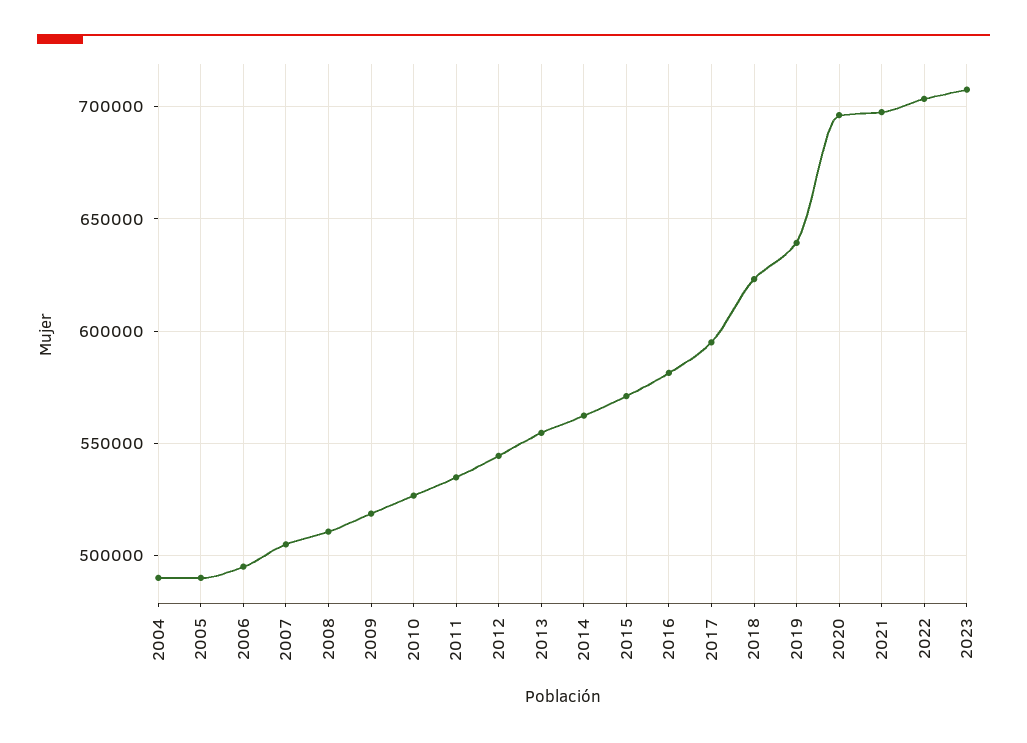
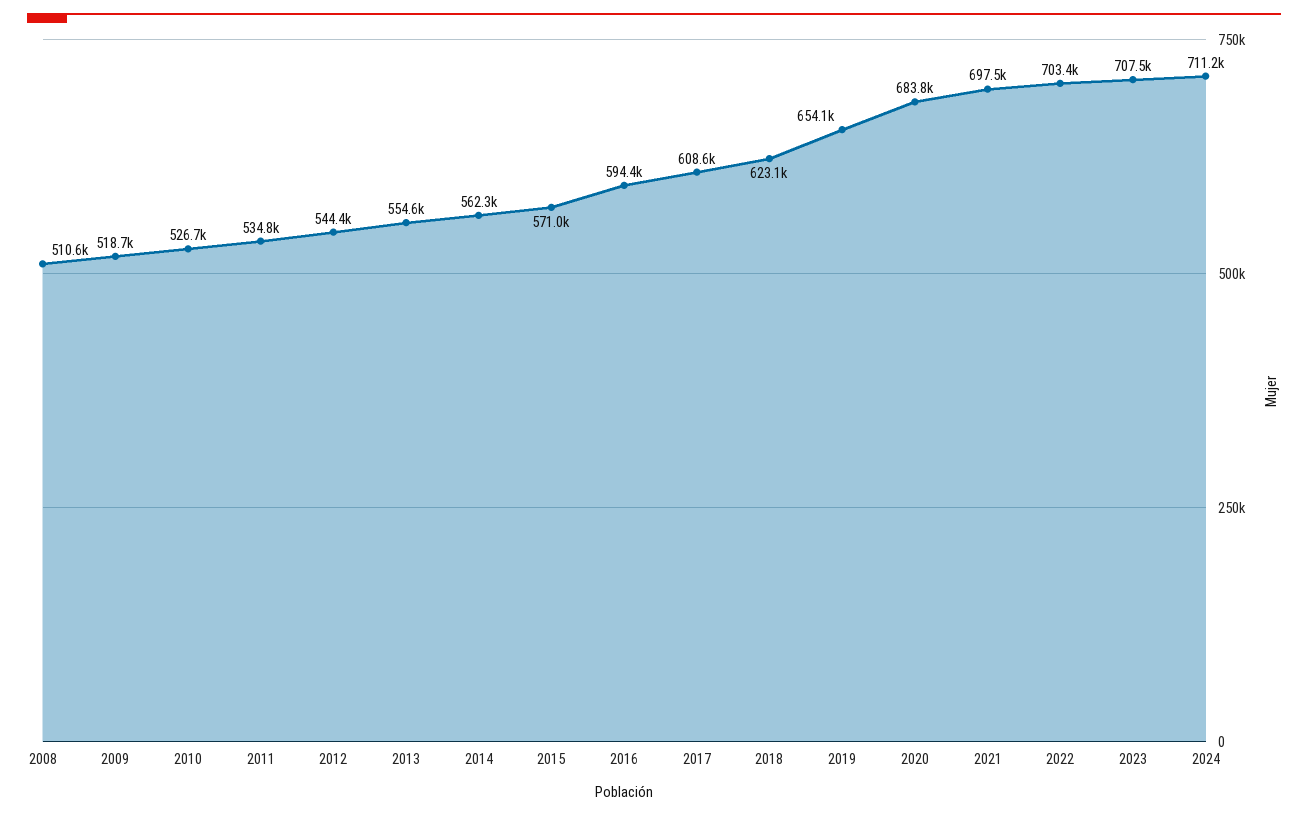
2004: 490000 -> none
2005: 490000 -> none
2006: 495000 -> none
2007: 505000 -> none
2016: 580000 -> 594400
2017: 595000 -> 608600
2019: 640000 -> 654100
2020: 695000 -> 683800
2024: none -> 711200

